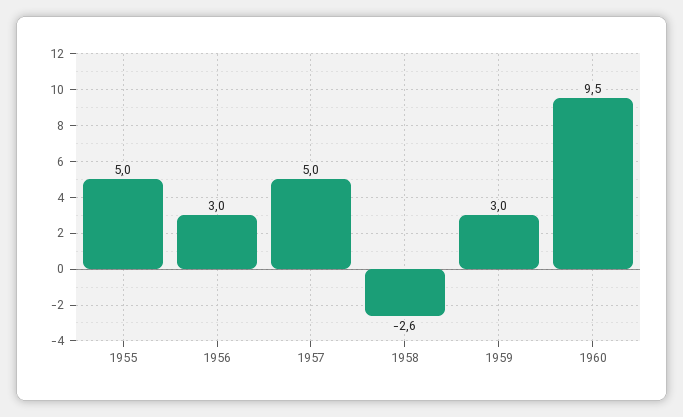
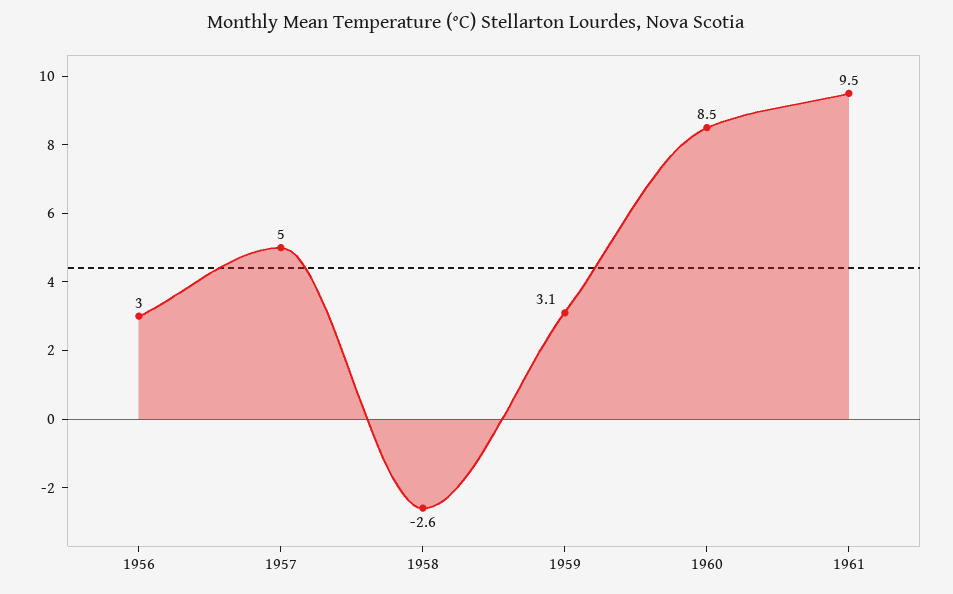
1955: 5 -> none
1959: 3 -> 3.1
1960: 9.5 -> 8.5
1961: none -> 9.5

